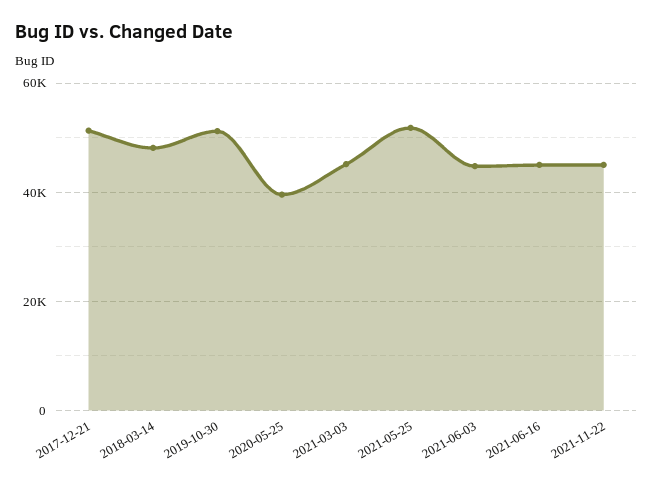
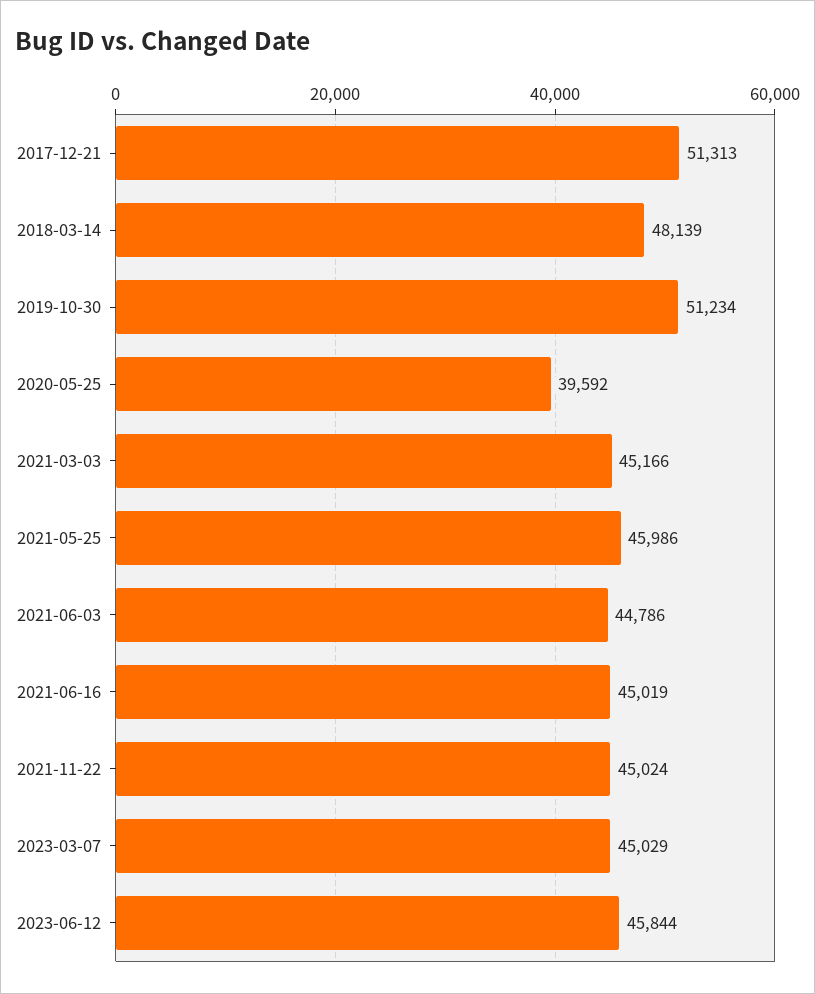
2021-05-25: 52000 -> 45986
2023-03-07: none -> 45029
2023-06-12: none -> 45844

